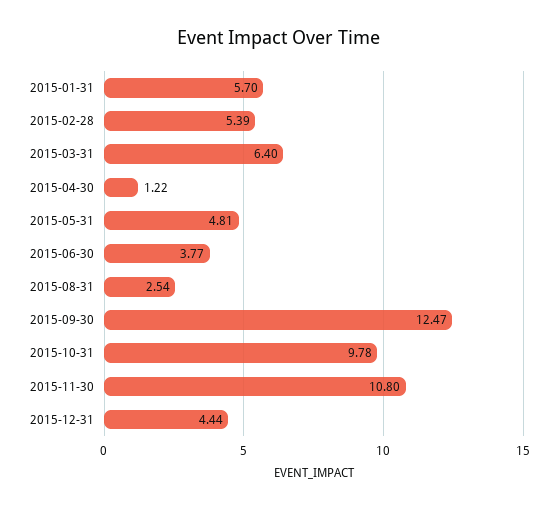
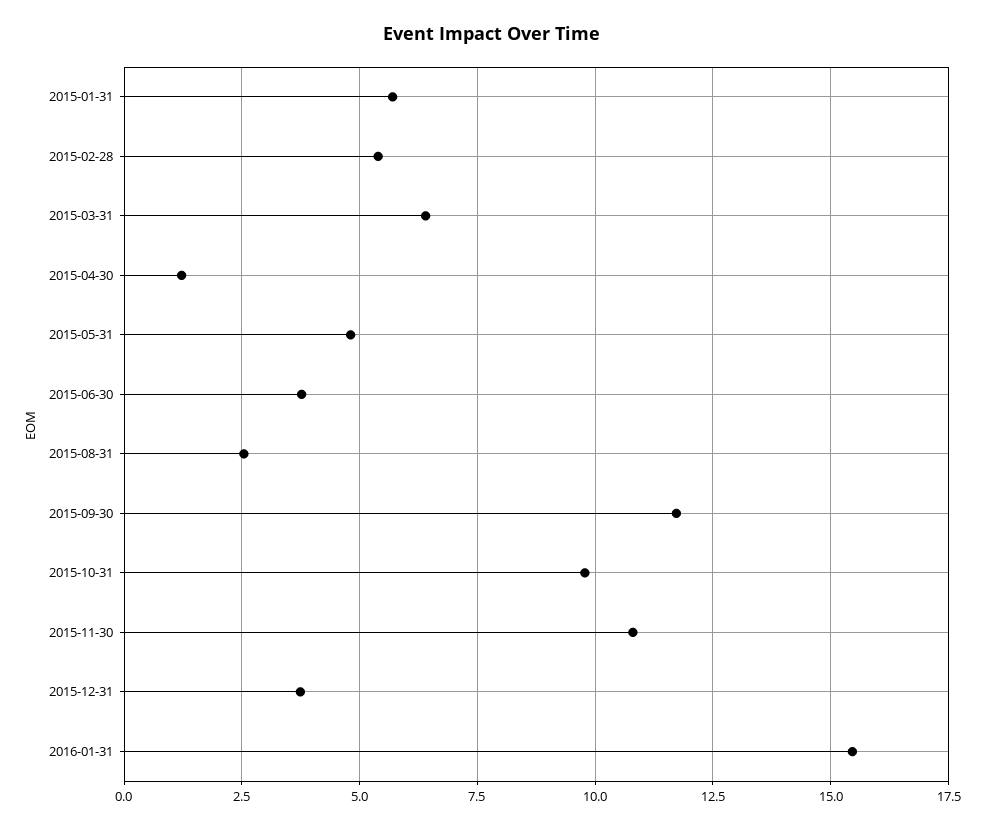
2015-09-30: 12.47 -> 11.75
2015-12-31: 4.44 -> 3.75
2016-01-31: none -> 15.5

